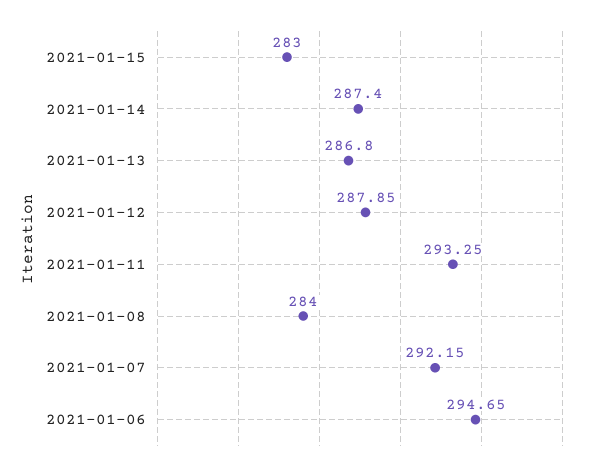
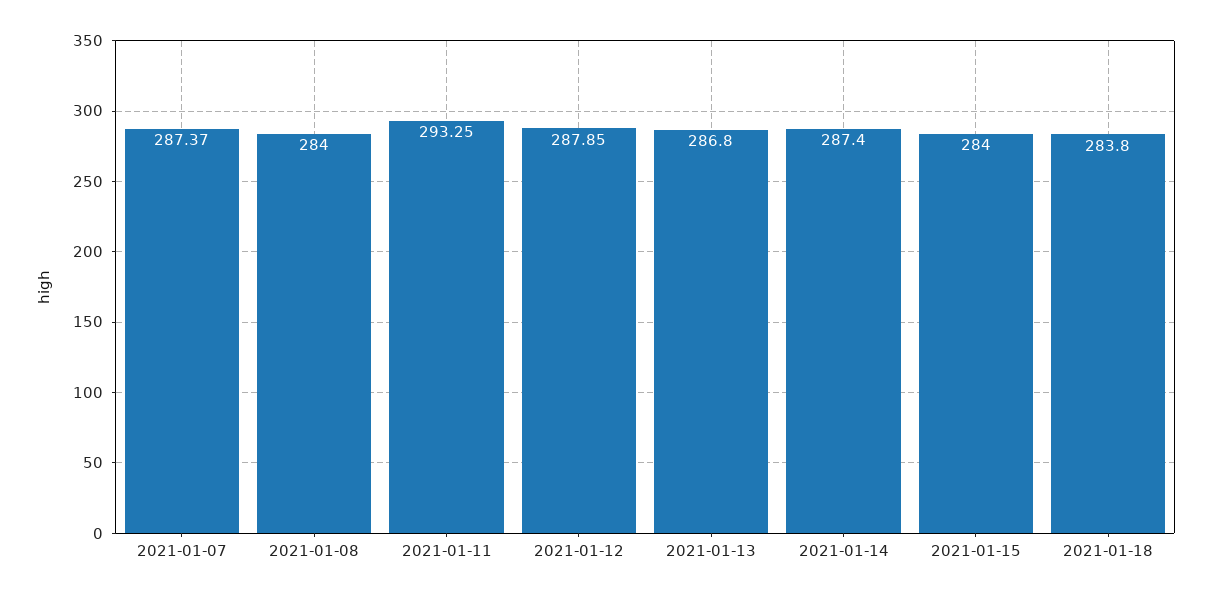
2021-01-15: 283 -> 284
2021-01-07: 292.15 -> 287.37
2021-01-06: 294.65 -> none
2021-01-18: none -> 283.8

